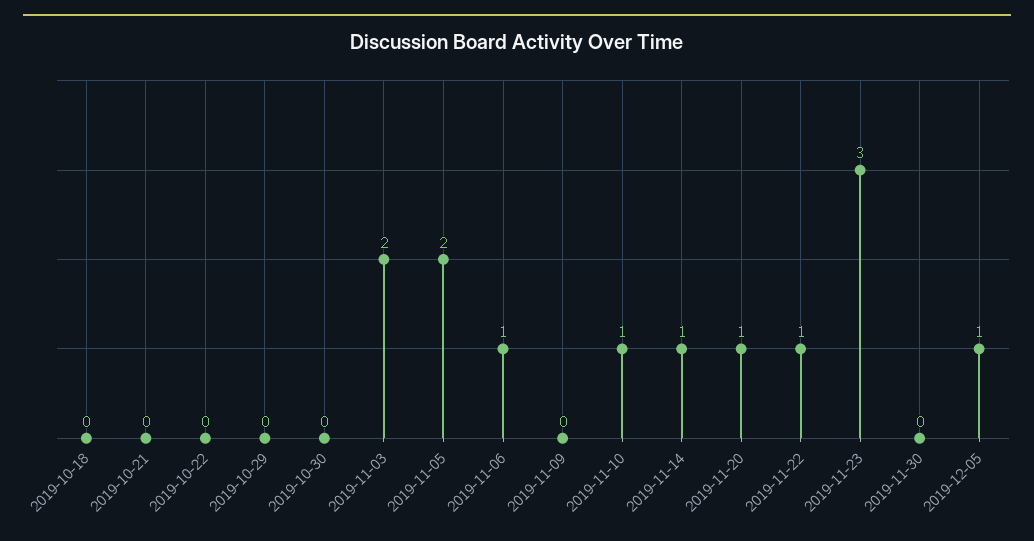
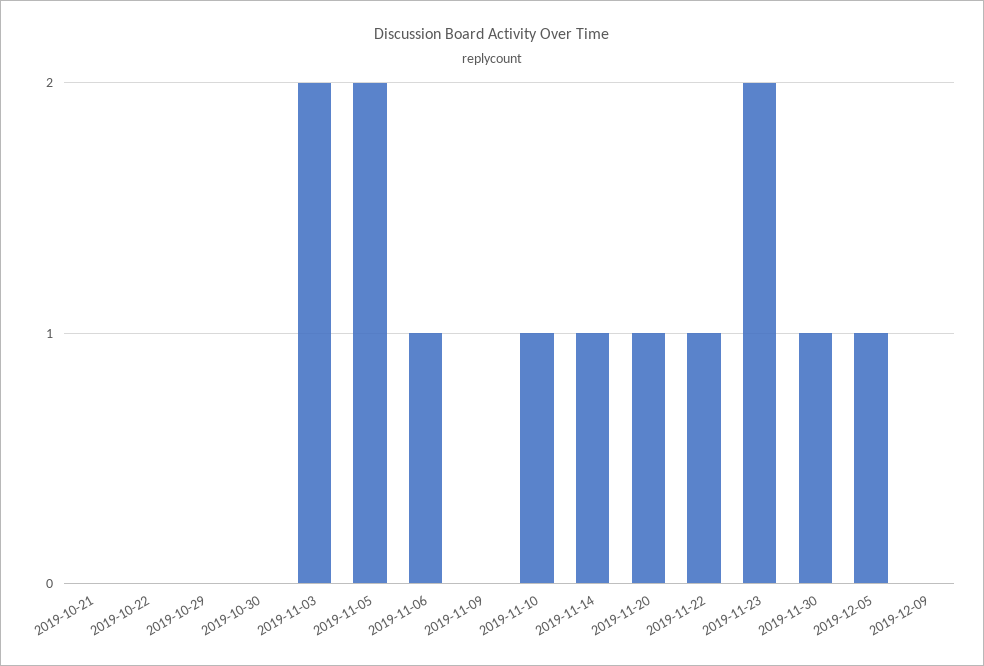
2019-10-18: 0 -> none
2019-11-23: 3 -> 2
2019-11-30: 0 -> 1
2019-12-09: none -> 0

